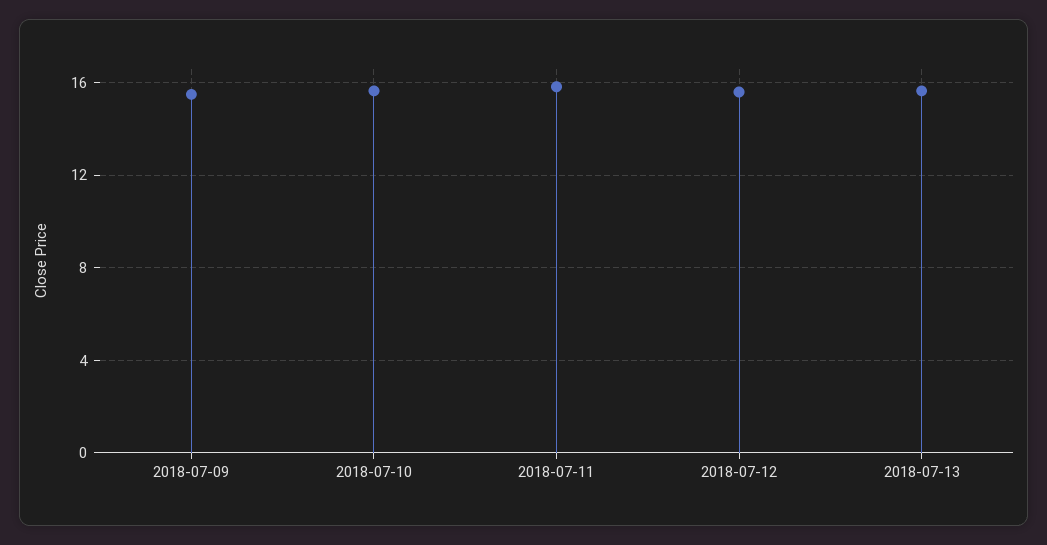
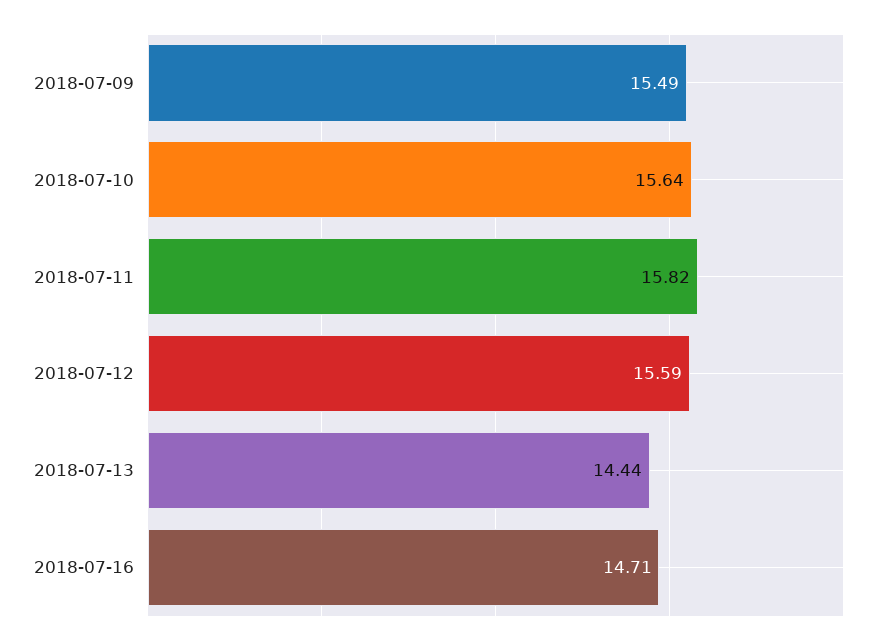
2018-07-13: 15.5 -> 14.44
2018-07-16: none -> 14.71

